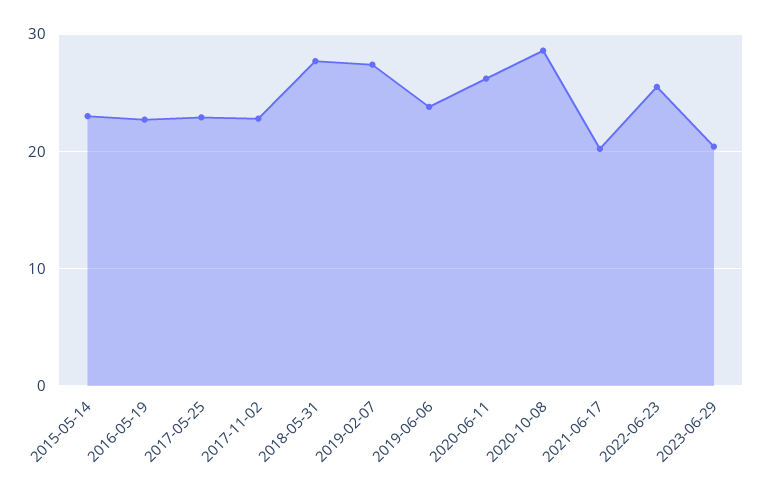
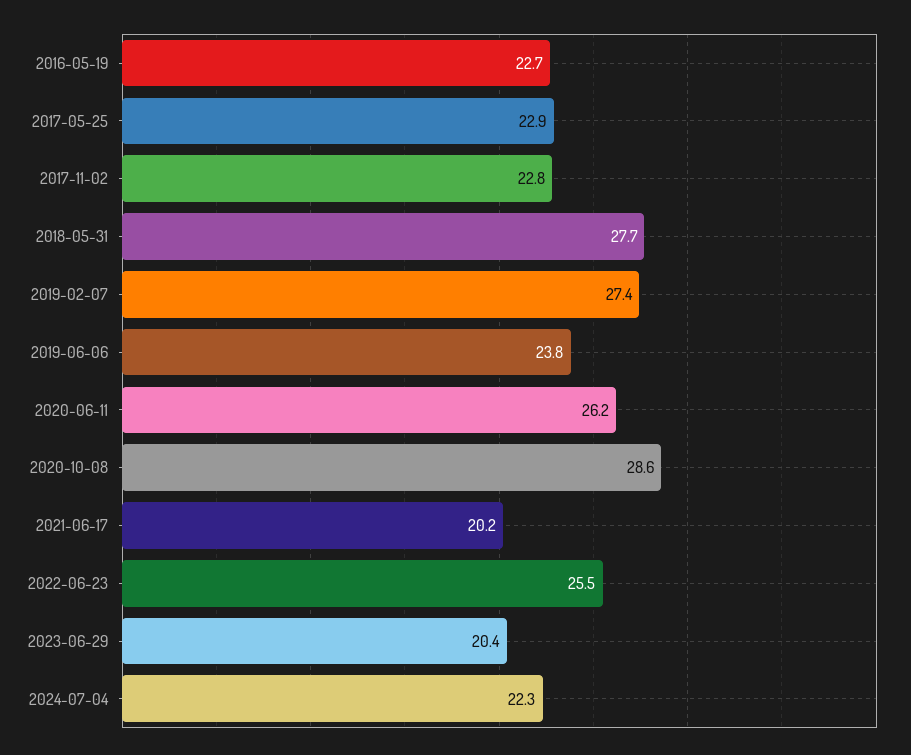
2015-05-14: 23 -> none
2024-07-04: none -> 22.3

